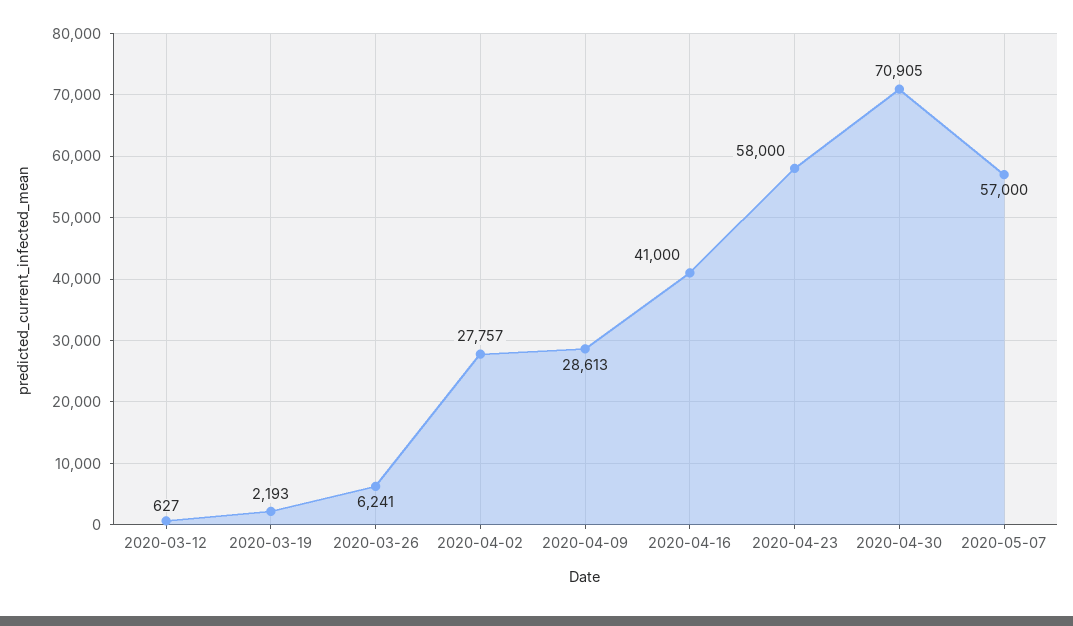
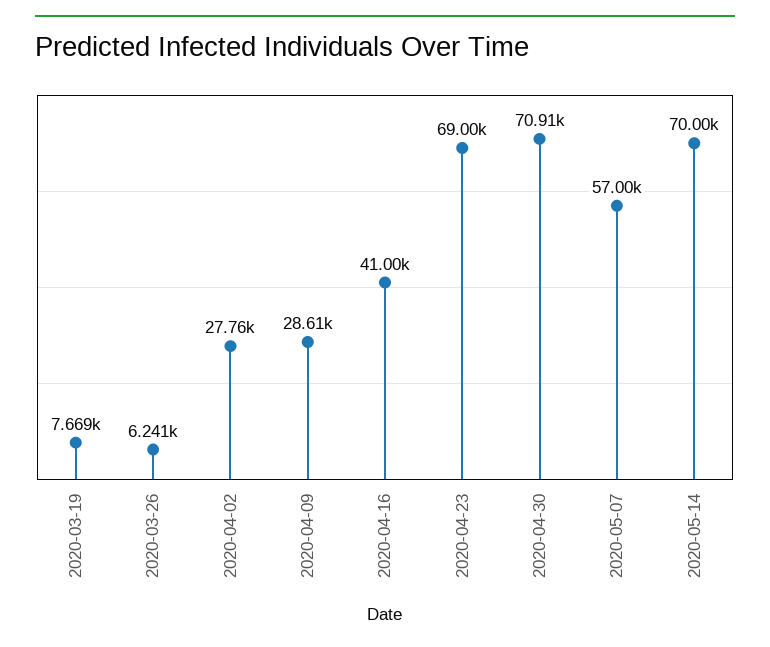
2020-03-12: 627 -> none
2020-03-19: 2193 -> 7669
2020-04-23: 58000 -> 69000
2020-05-14: none -> 70000

